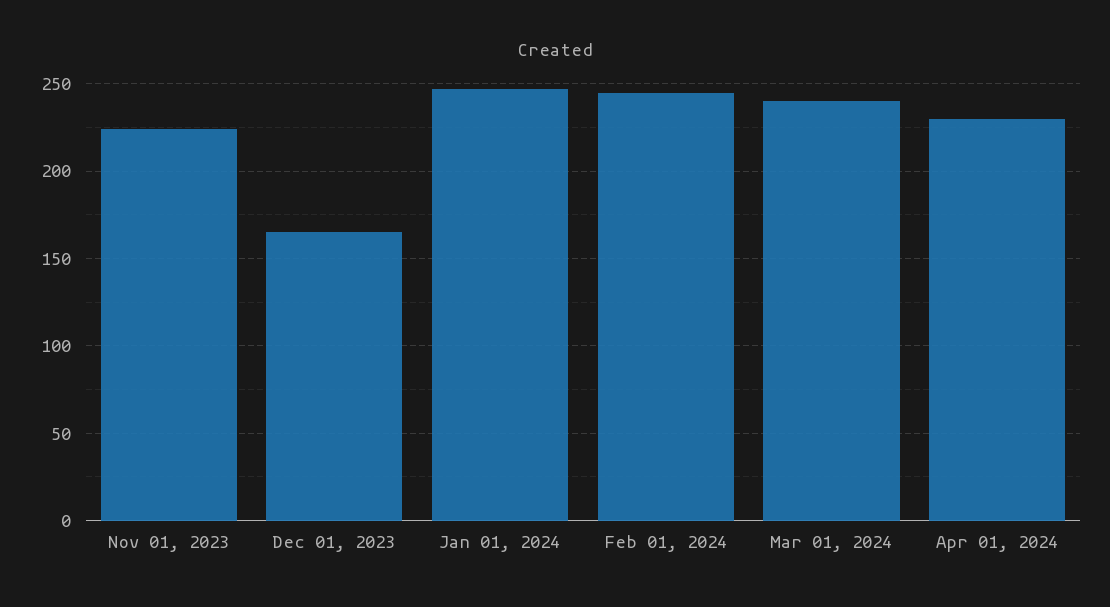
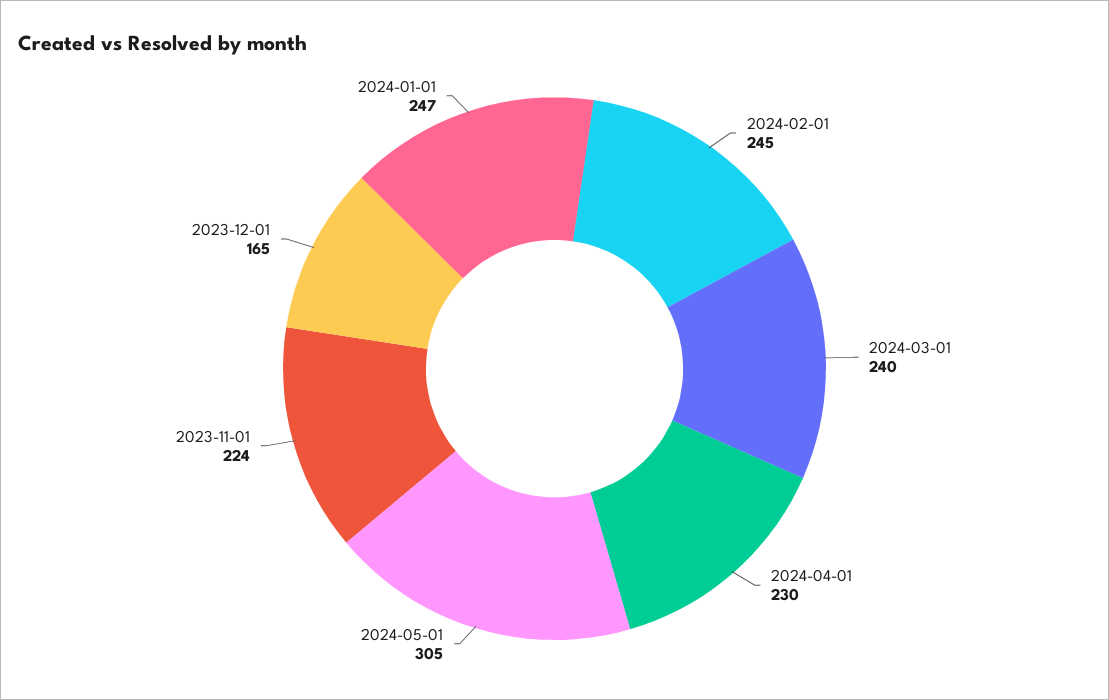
2024-05-01: none -> 305

